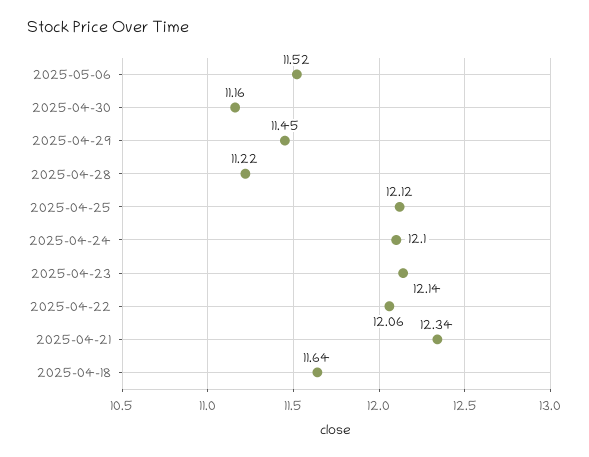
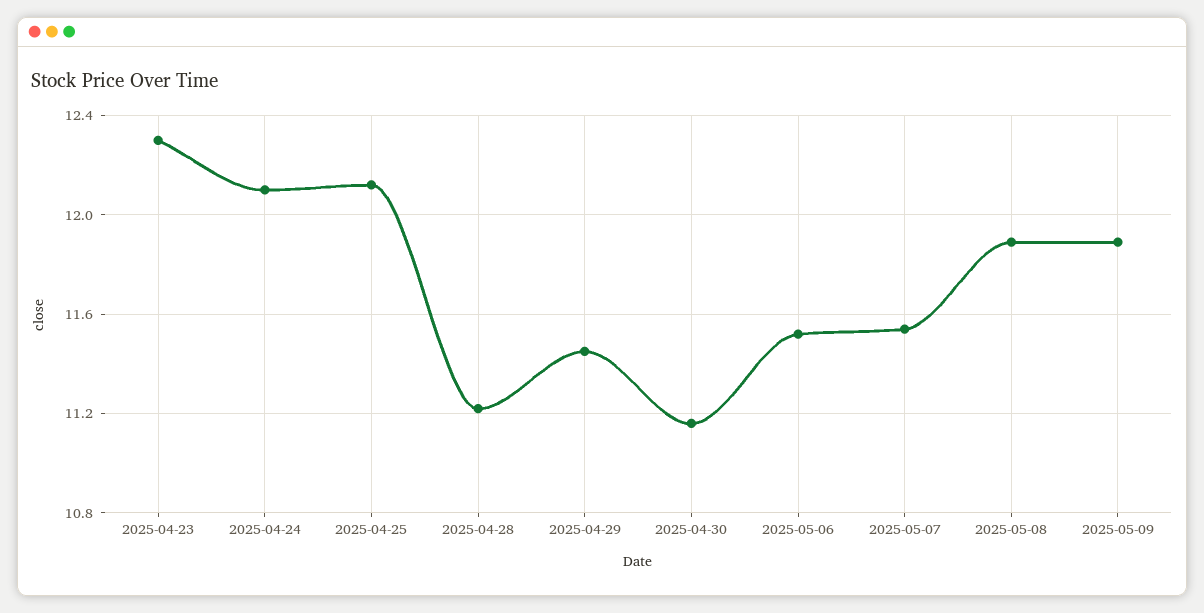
2025-04-23: 12.14 -> 12.3
2025-04-22: 12.06 -> none
2025-04-21: 12.34 -> none
2025-04-18: 11.64 -> none
2025-05-07: none -> 11.55
2025-05-08: none -> 11.9
2025-05-09: none -> 11.9

